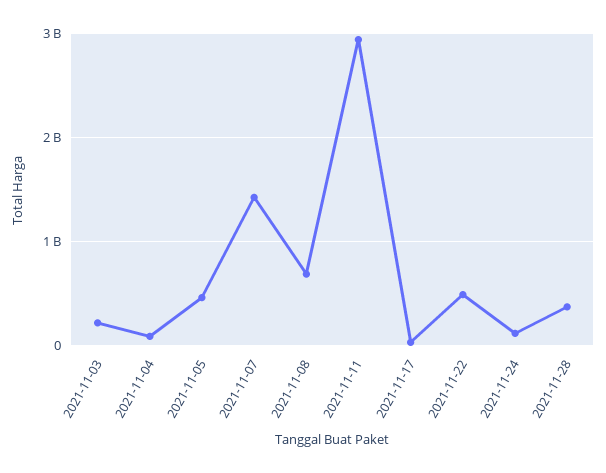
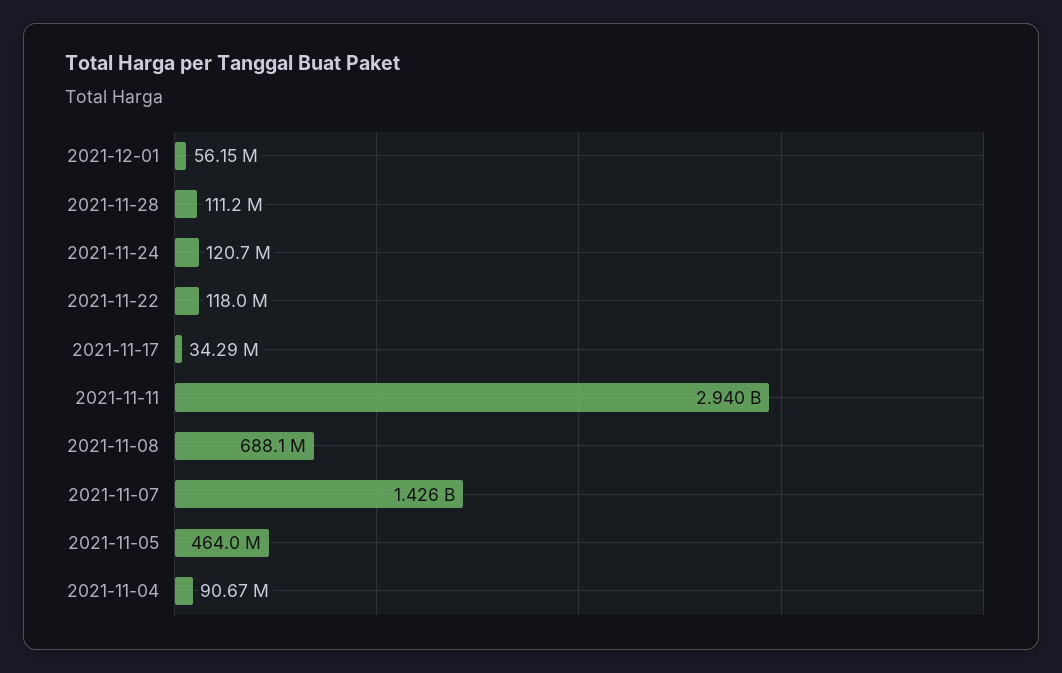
2021-11-03: 200000000 -> none
2021-11-22: 500000000 -> 118000000
2021-11-28: 400000000 -> 111200000
2021-12-01: none -> 56150000

